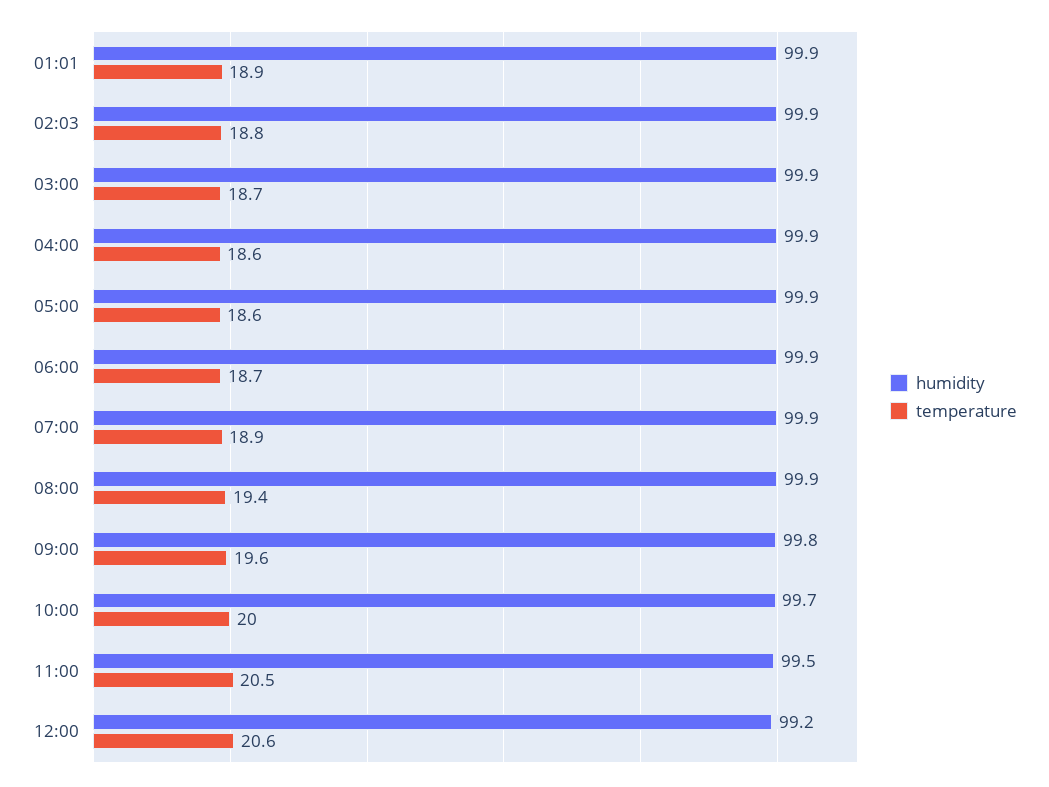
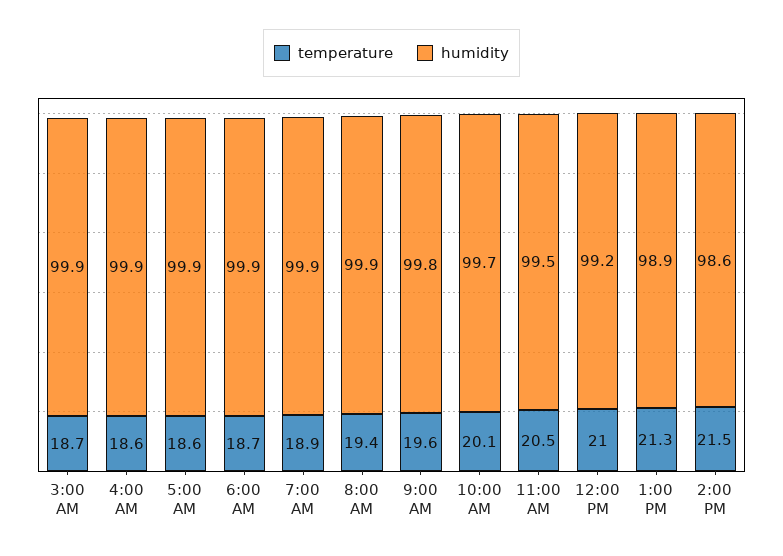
humidity, 01:01: 99.9 -> none
temperature, 01:01: 18.9 -> none
humidity, 02:03: 99.9 -> none
temperature, 02:03: 18.8 -> none
temperature, 10:00: 20 -> 20.1
temperature, 12:00: 20.6 -> 21
temperature, 1:00 PM: none -> 21.3
humidity, 1:00 PM: none -> 98.9
temperature, 2:00 PM: none -> 21.5
humidity, 2:00 PM: none -> 98.6

